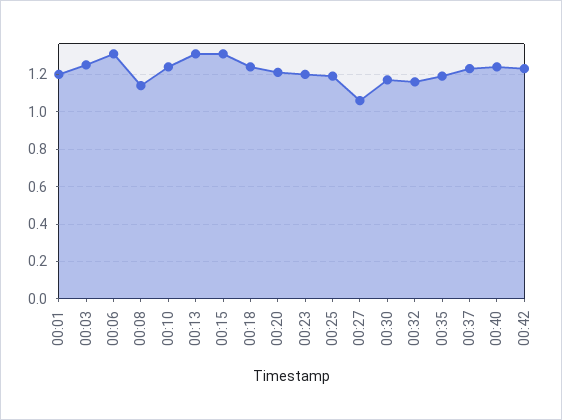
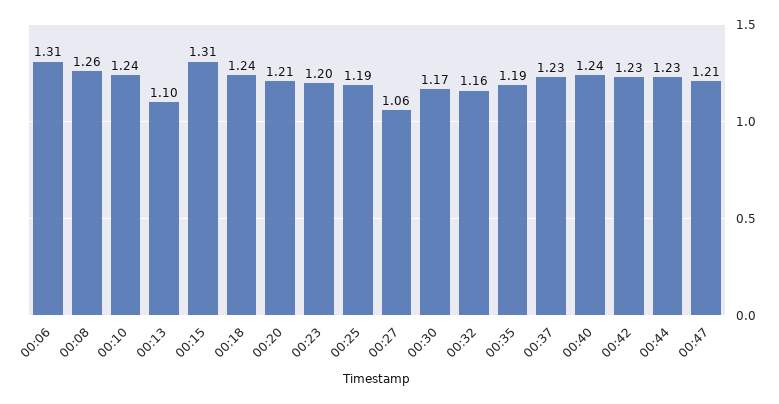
00:01: 1.2 -> none
00:03: 1.25 -> none
00:08: 1.15 -> 1.26
00:13: 1.3 -> 1.1
00:44: none -> 1.23
00:47: none -> 1.21

